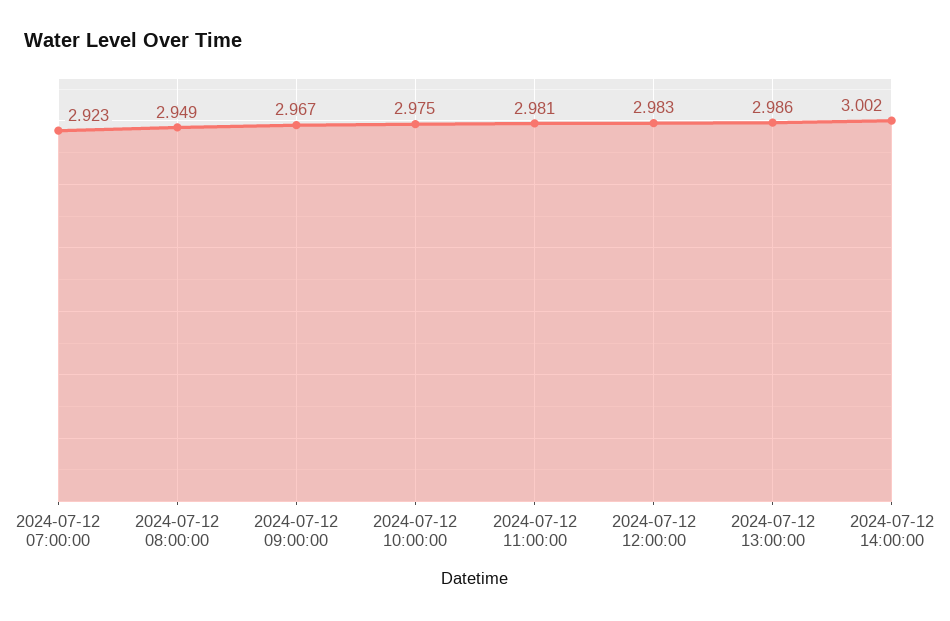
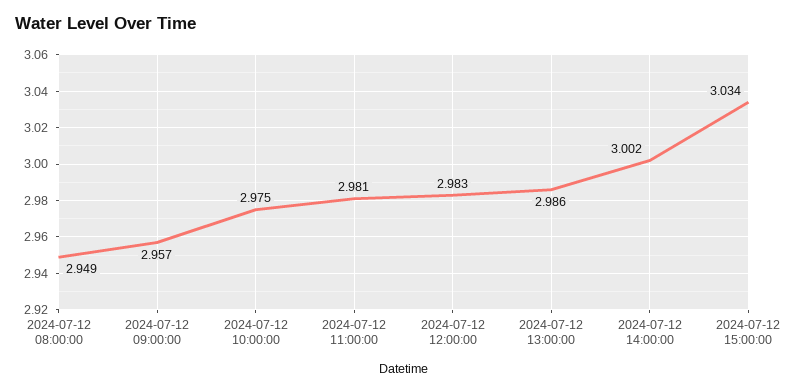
2024-07-12 07:00:00: 2.923 -> none
2024-07-12 09:00:00: 2.967 -> 2.957
2024-07-12 15:00:00: none -> 3.034

